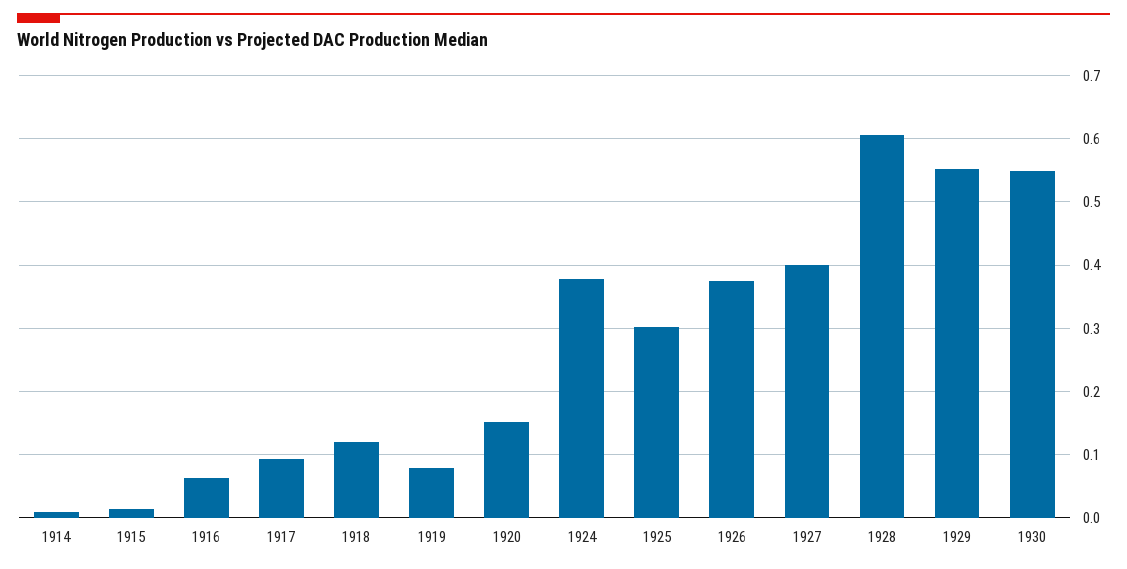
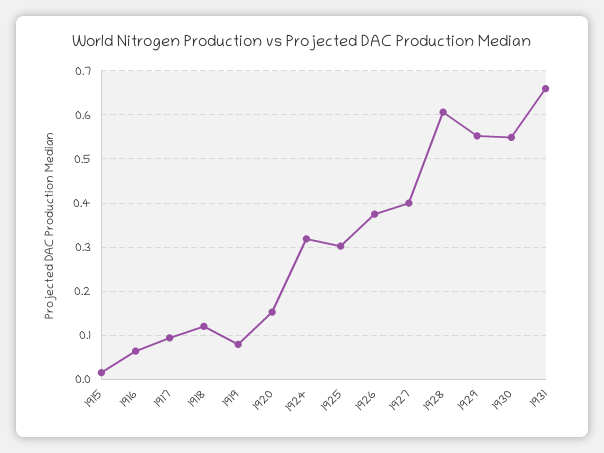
1914: 0.01 -> none
1924: 0.38 -> 0.32
1931: none -> 0.66

